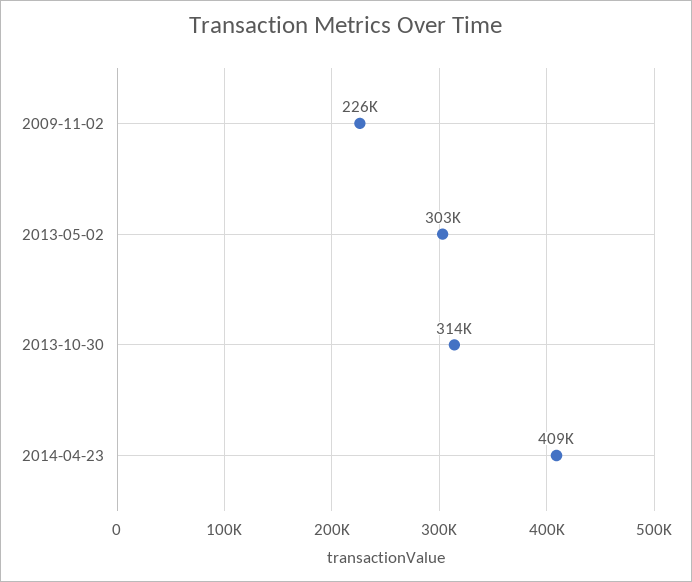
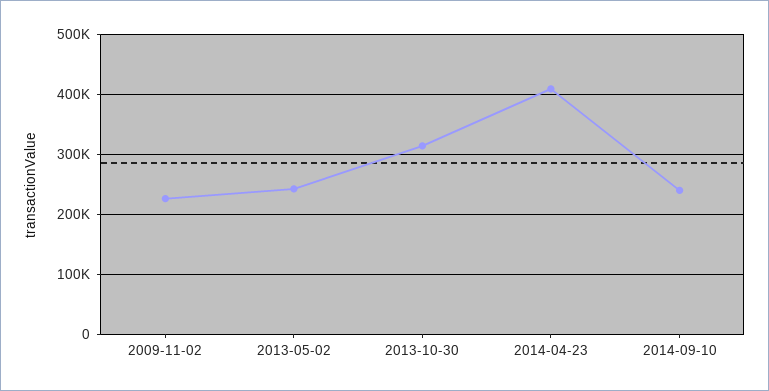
2013-05-02: 303000 -> 240000
2014-09-10: none -> 240000

